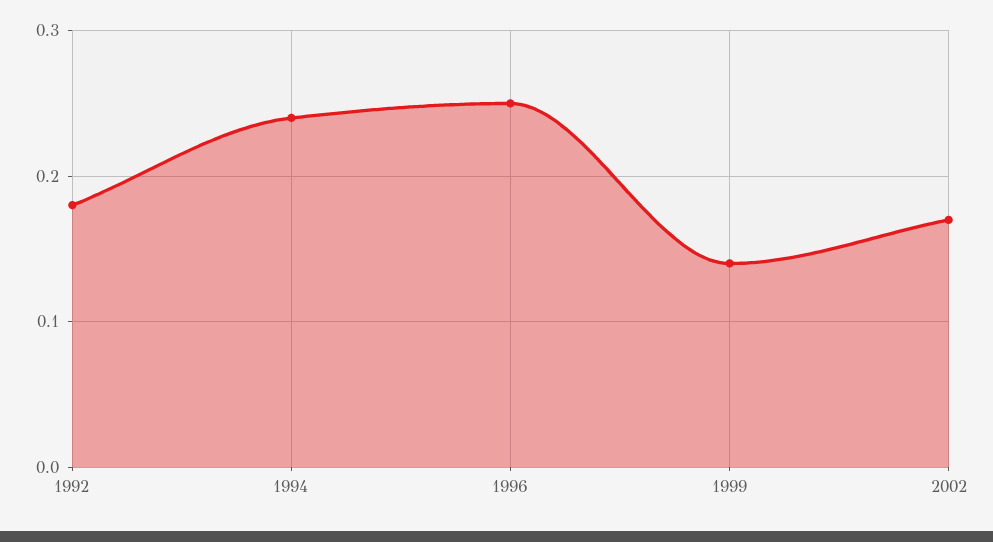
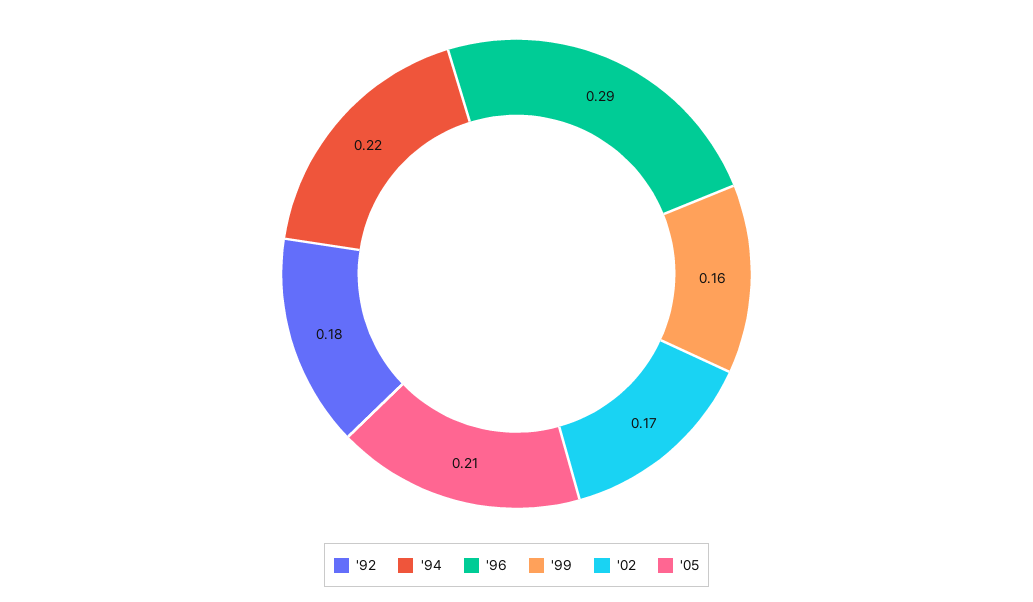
1994: 0.24 -> 0.22
1996: 0.25 -> 0.29
1999: 0.14 -> 0.16
'05: none -> 0.21

